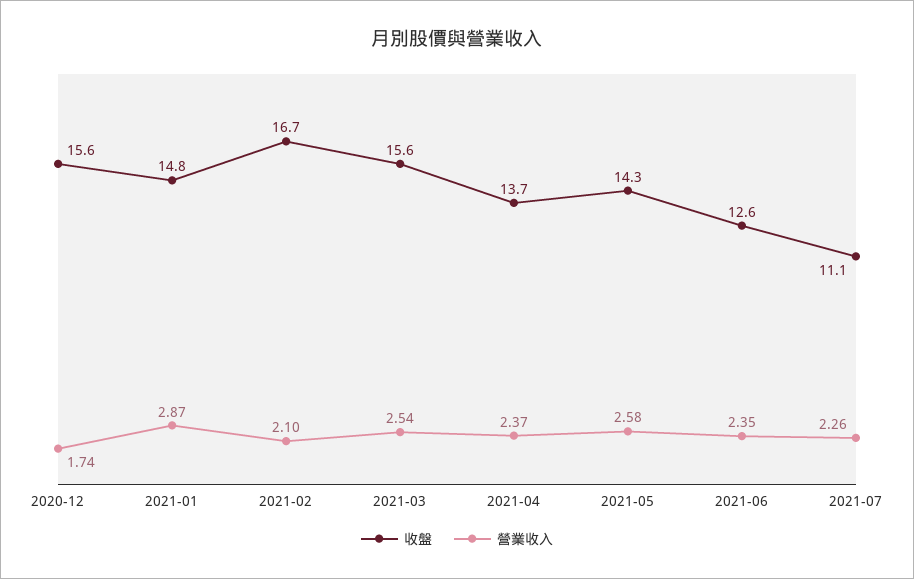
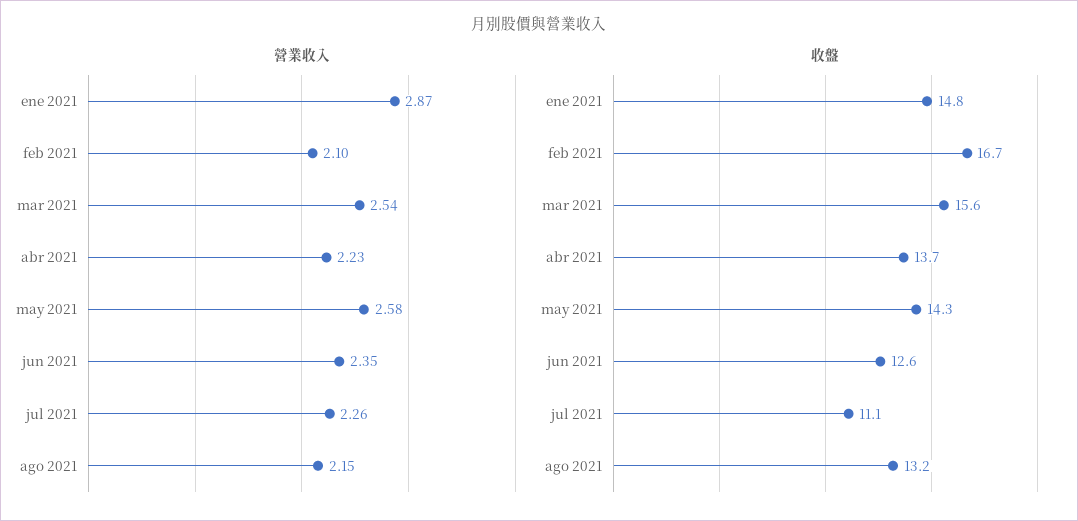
收盤, 2020-12: 15.6 -> none
營業收入, 2020-12: 1.74 -> none
營業收入, 2021-04: 2.37 -> 2.23
營業收入, ago 2021: none -> 2.15
收盤, ago 2021: none -> 13.2

